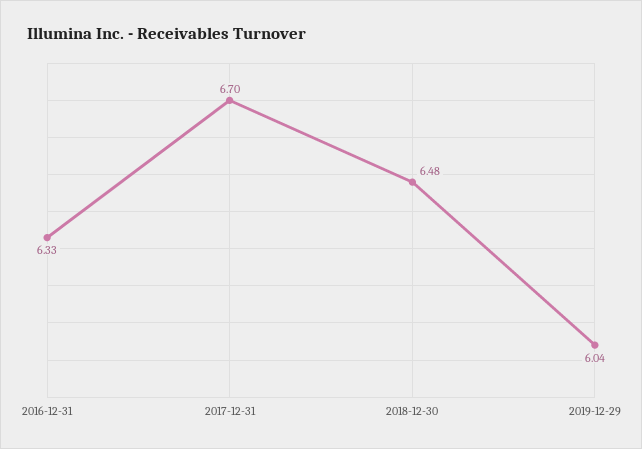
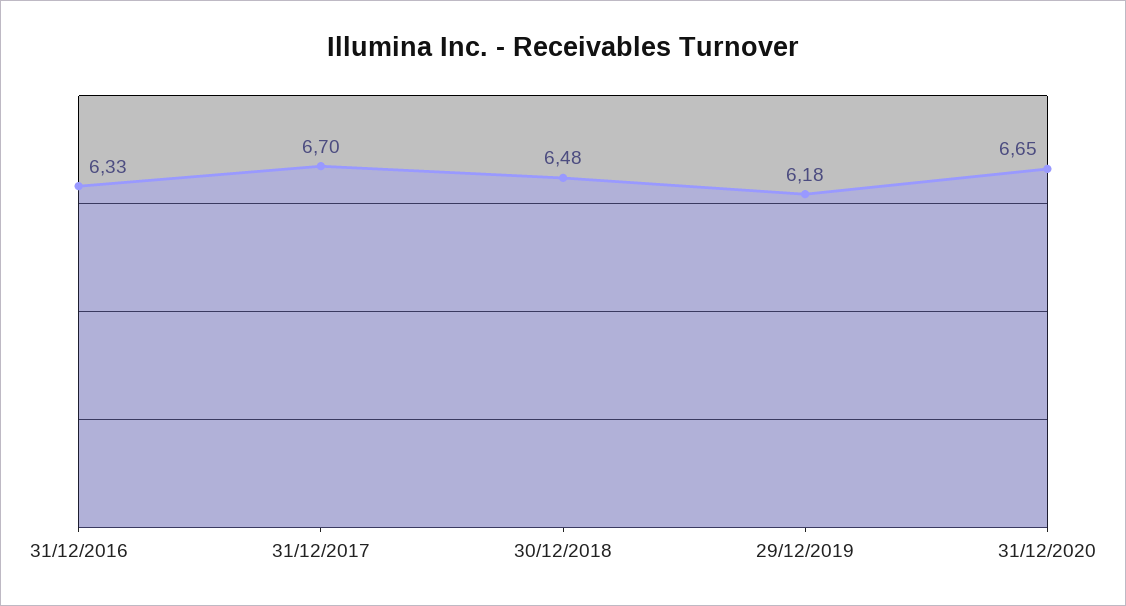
2019-12-29: 6.04 -> 6.18
31/12/2020: none -> 6.65

